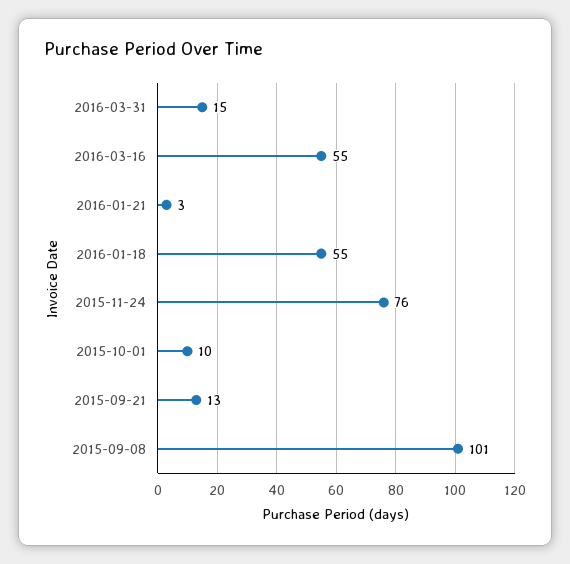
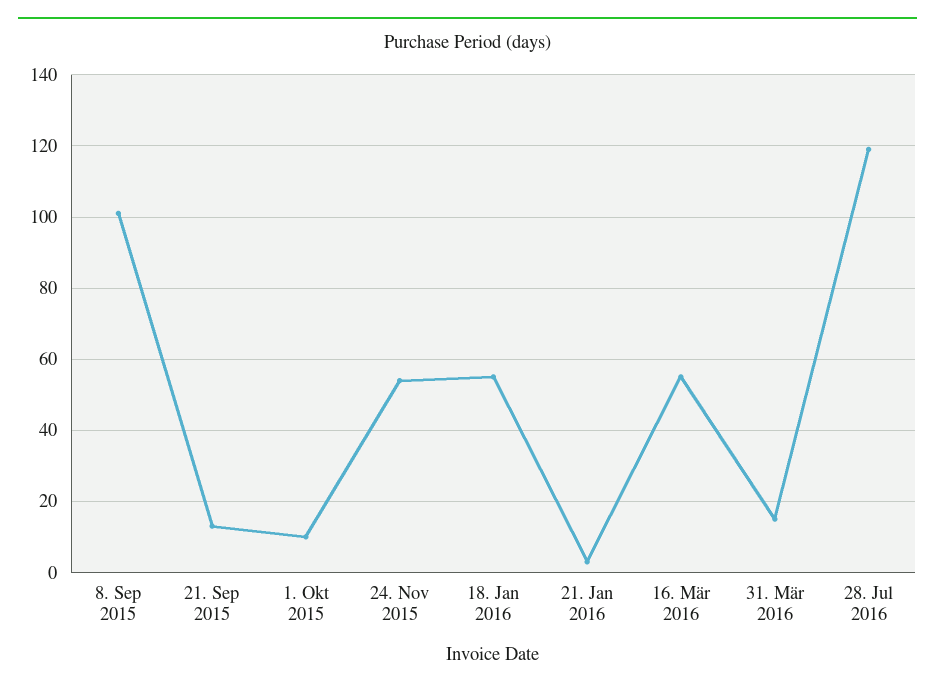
2015-11-24: 76 -> 55
28. Jul 2016: none -> 120

